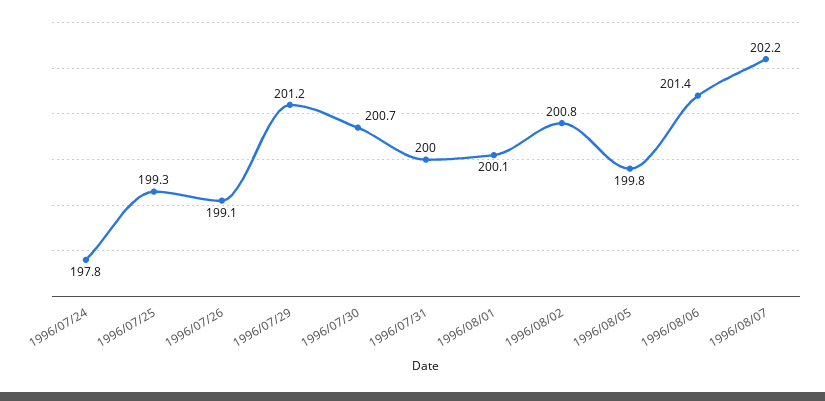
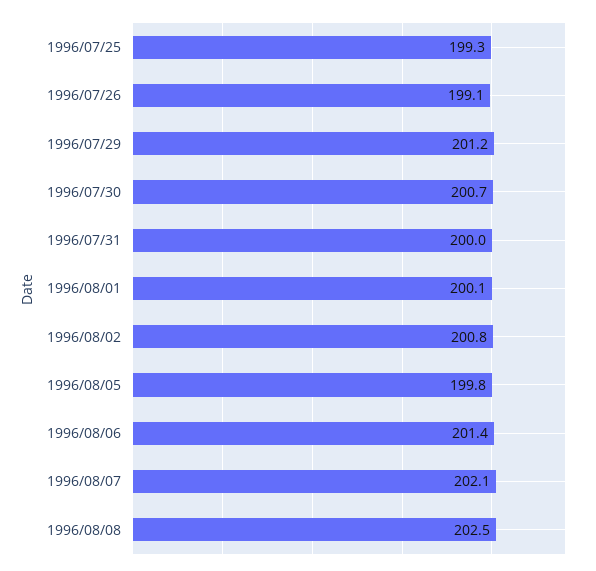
1996/07/24: 197.8 -> none
1996/08/07: 202.2 -> 202.1
1996/08/08: none -> 202.5

